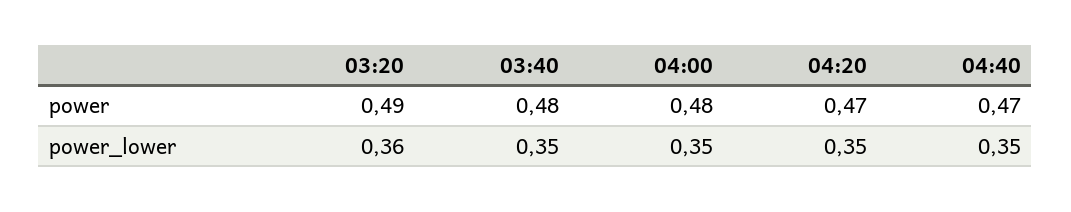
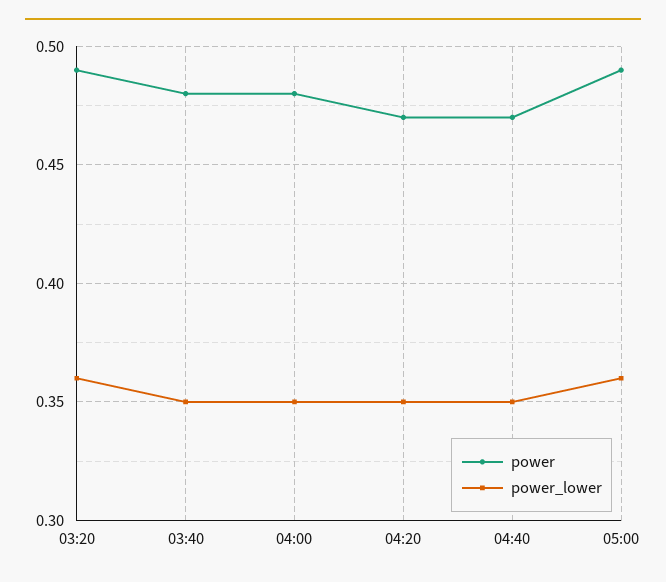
power, 05:00: none -> 0.49
power_lower, 05:00: none -> 0.36

